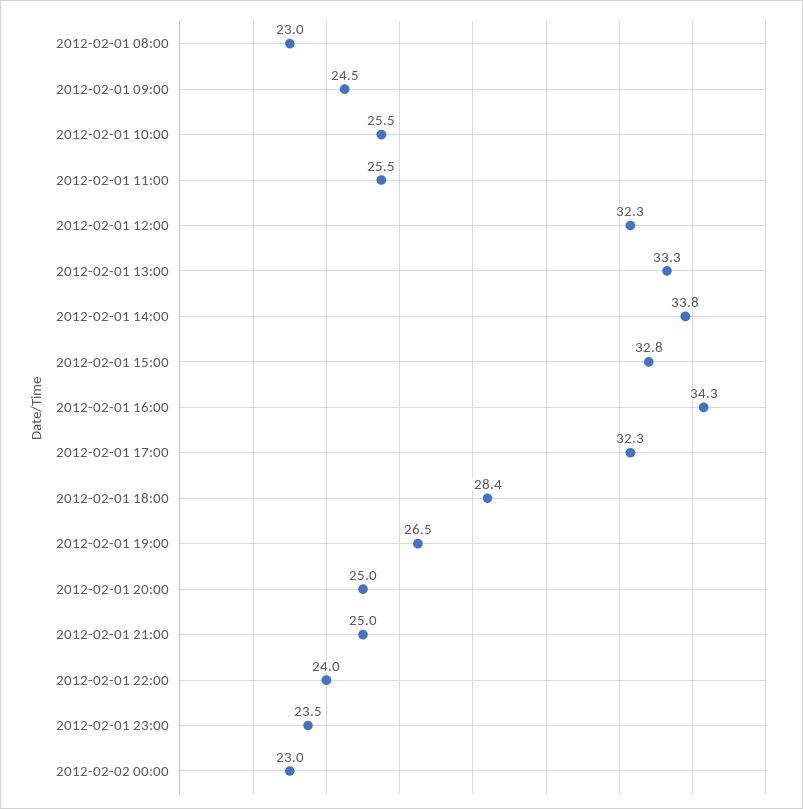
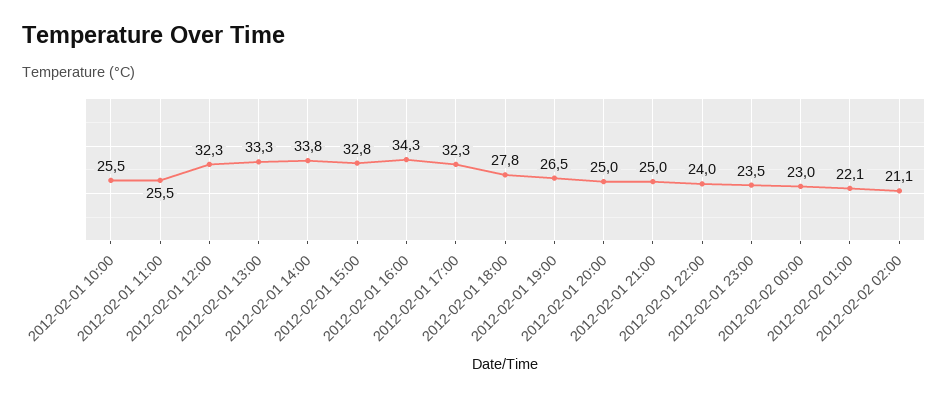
2012-02-01 08:00: 23 -> none
2012-02-01 09:00: 24.5 -> none
2012-02-01 18:00: 28.4 -> 27.8
2012-02-02 01:00: none -> 22.1
2012-02-02 02:00: none -> 21.1

